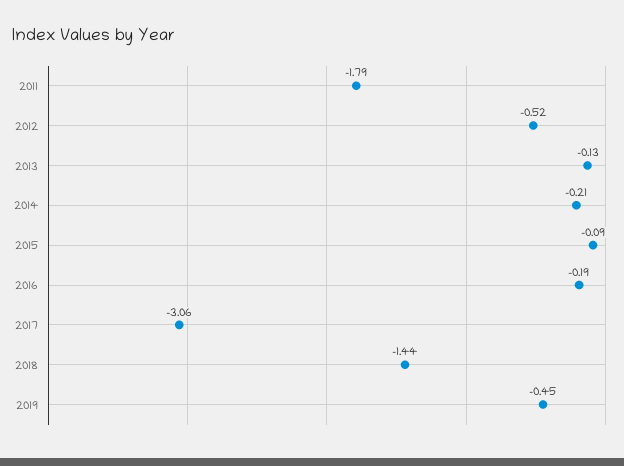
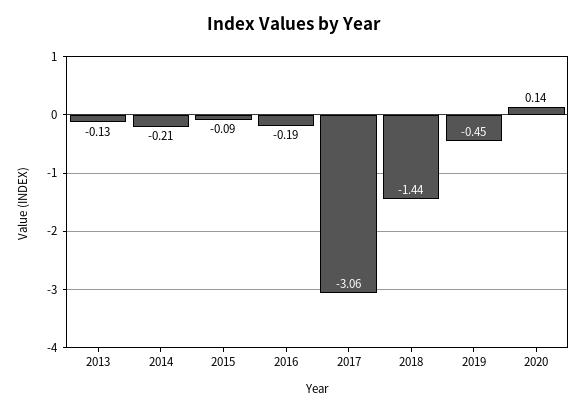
2011: -1.79 -> none
2012: -0.52 -> none
2020: none -> 0.14

